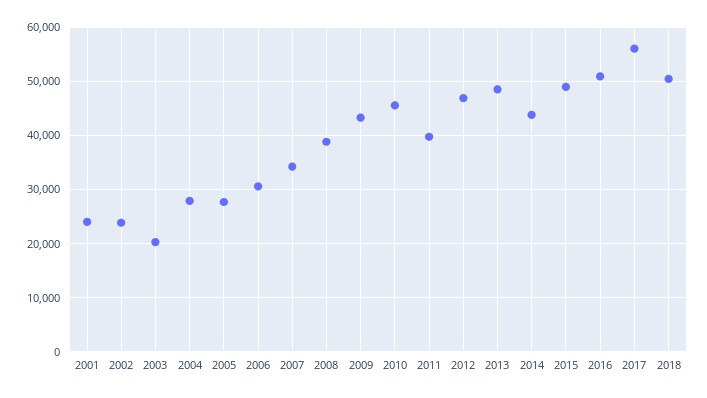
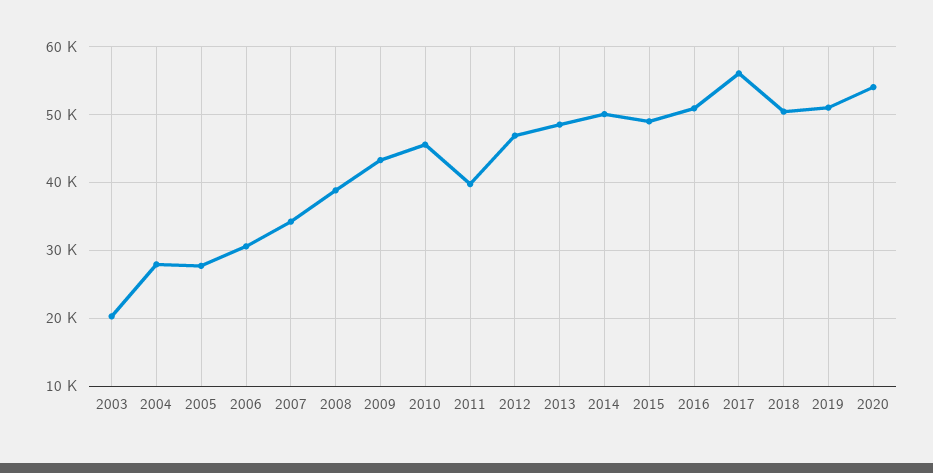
2001: 24000 -> none
2002: 24000 -> none
2014: 44000 -> 50000
2019: none -> 51000
2020: none -> 54000

